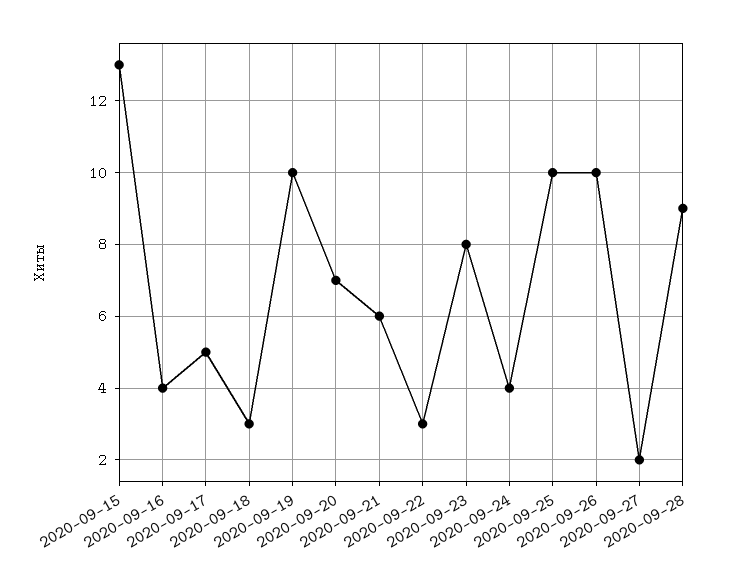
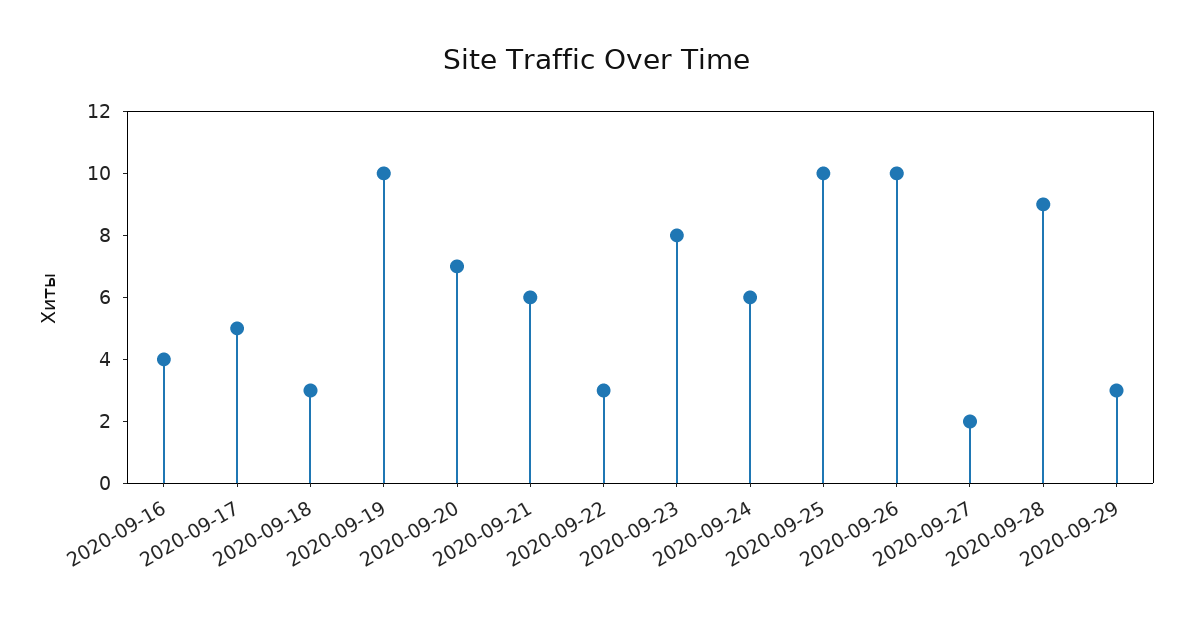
2020-09-15: 13 -> none
2020-09-24: 4 -> 6
2020-09-29: none -> 3

